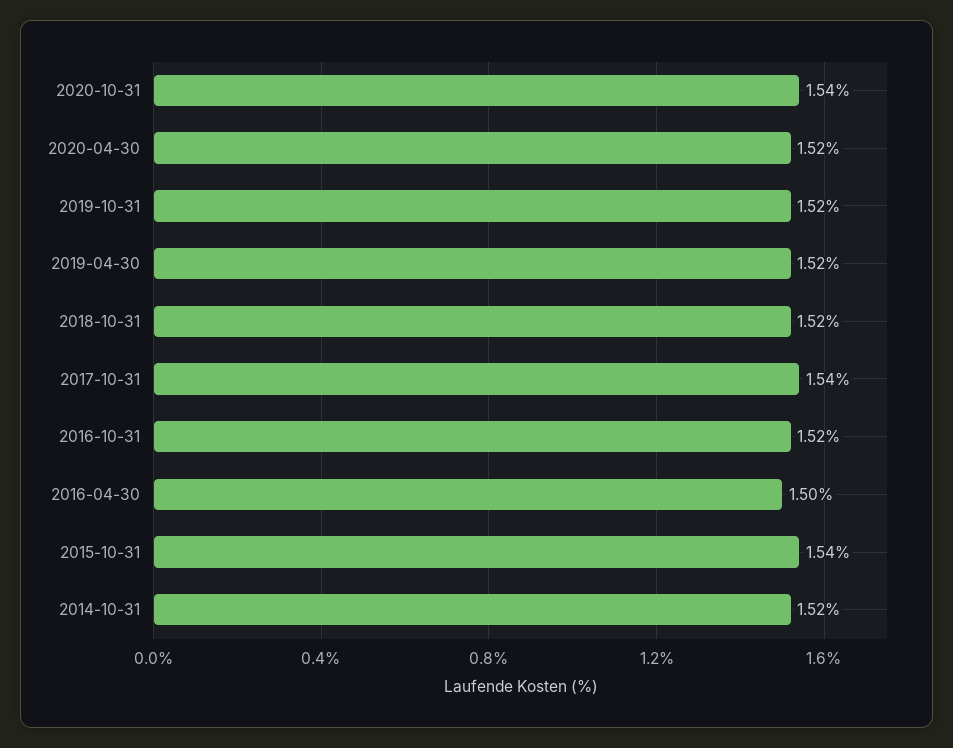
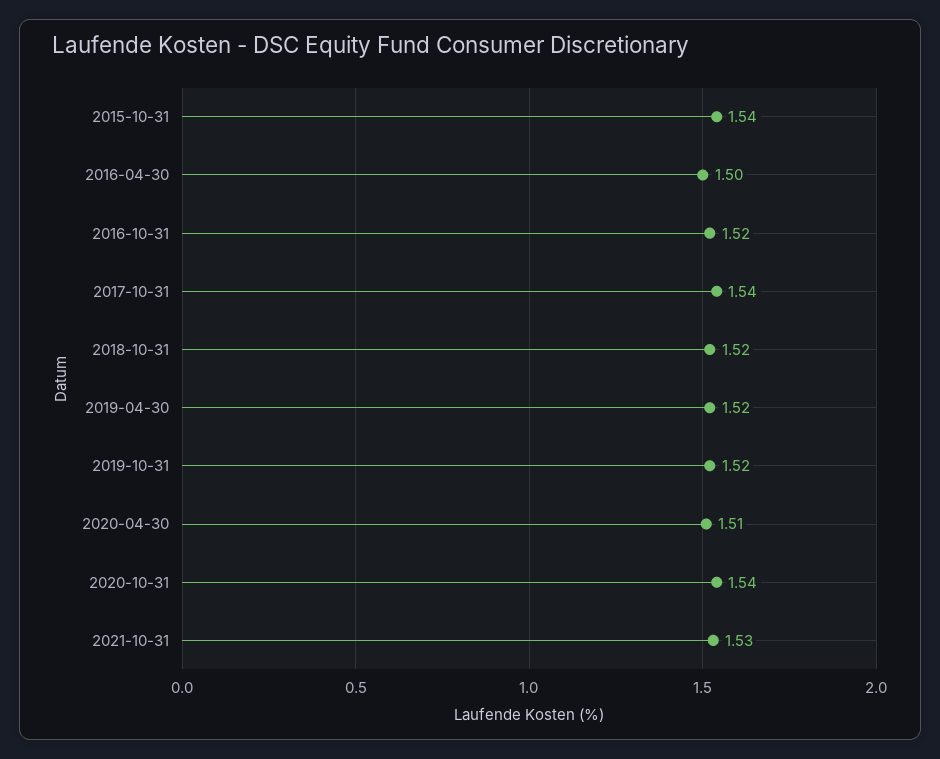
2020-04-30: 1.52 -> 1.51
2014-10-31: 1.52 -> none
2021-10-31: none -> 1.53

